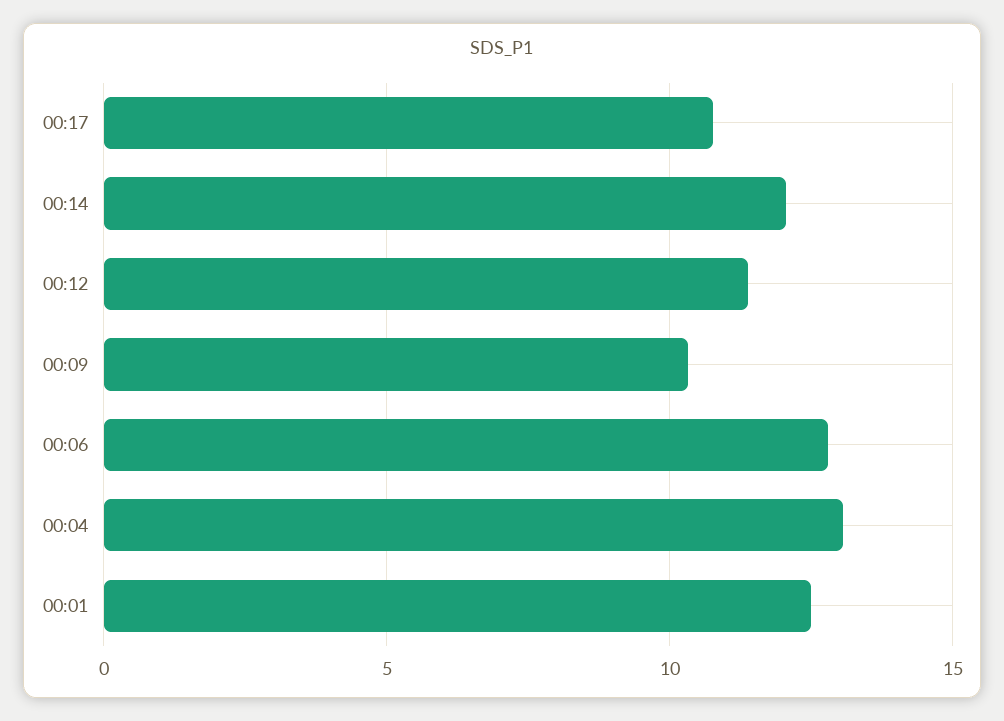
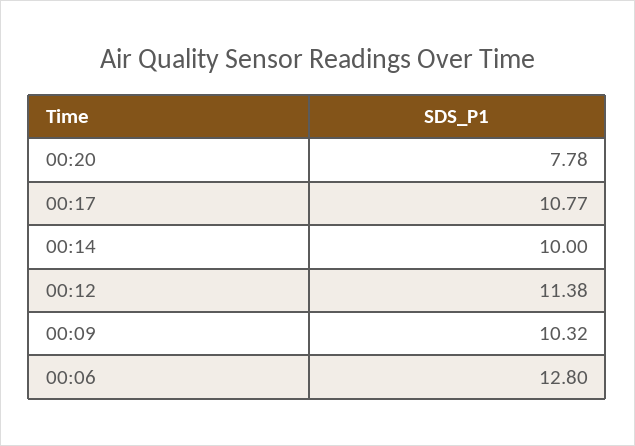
00:14: 12 -> 10
00:04: 13 -> none
00:01: 12.5 -> none
00:20: none -> 7.78

